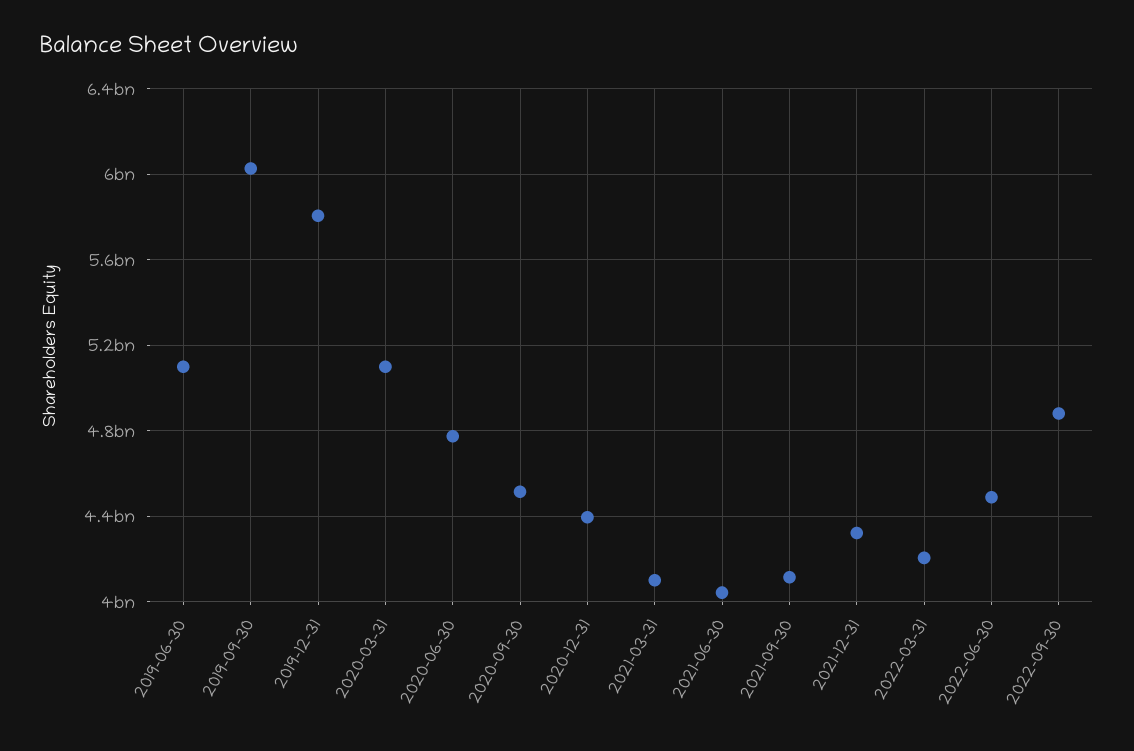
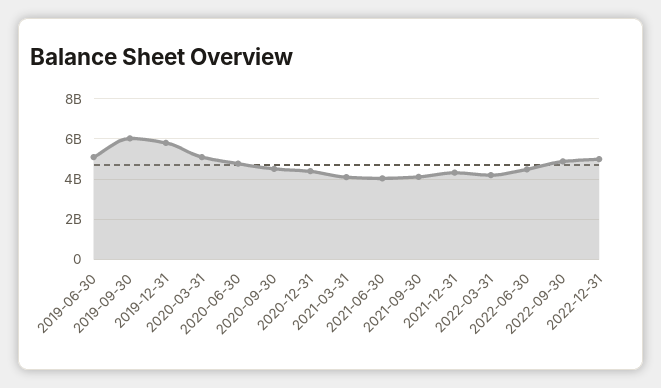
2022-12-31: none -> 5000000000

